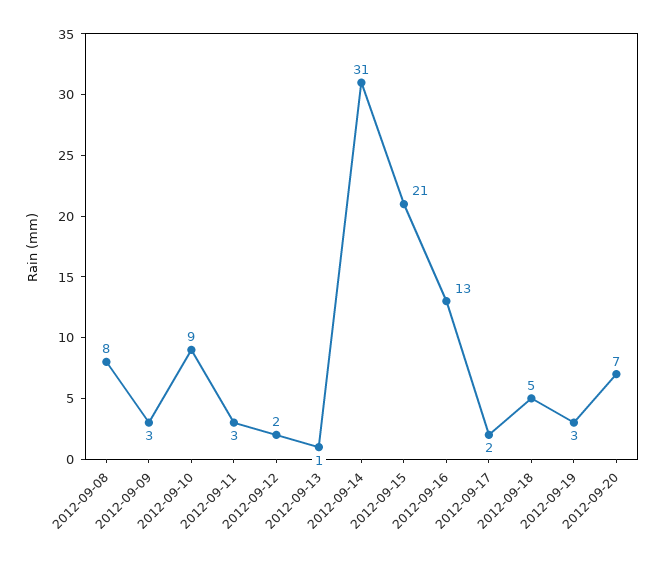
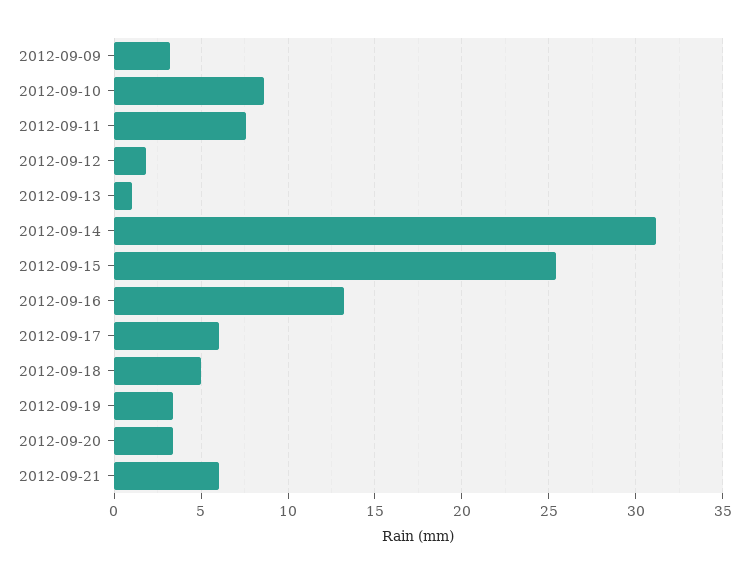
2012-09-08: 8 -> none
2012-09-11: 3 -> 7.5
2012-09-15: 21 -> 25.5
2012-09-17: 2 -> 6
2012-09-20: 7 -> 3.5
2012-09-21: none -> 6

